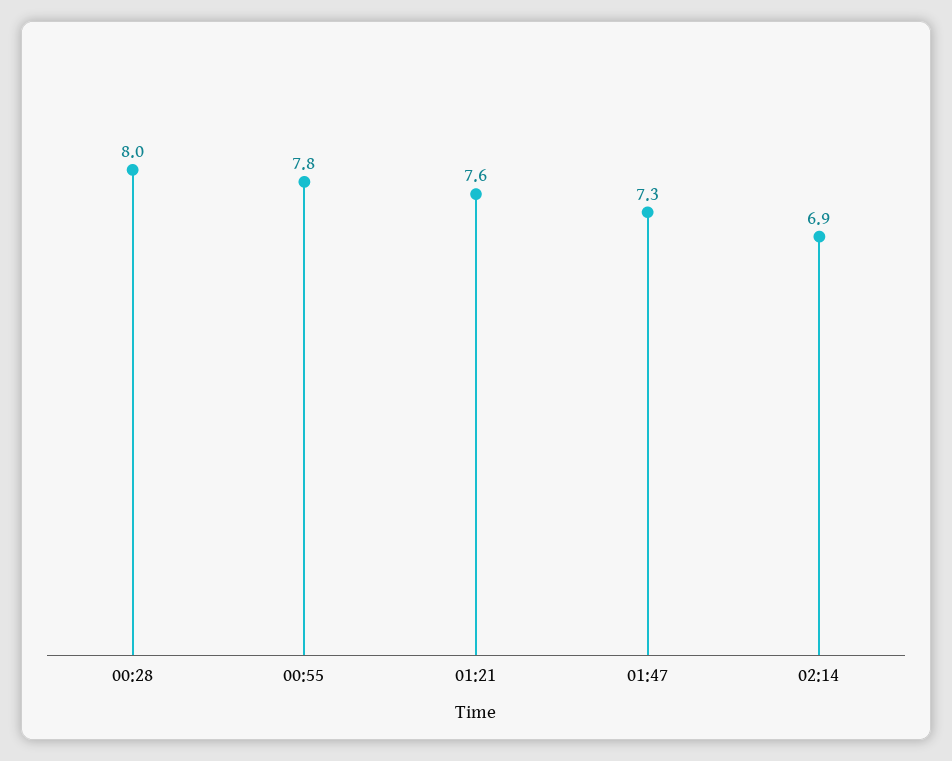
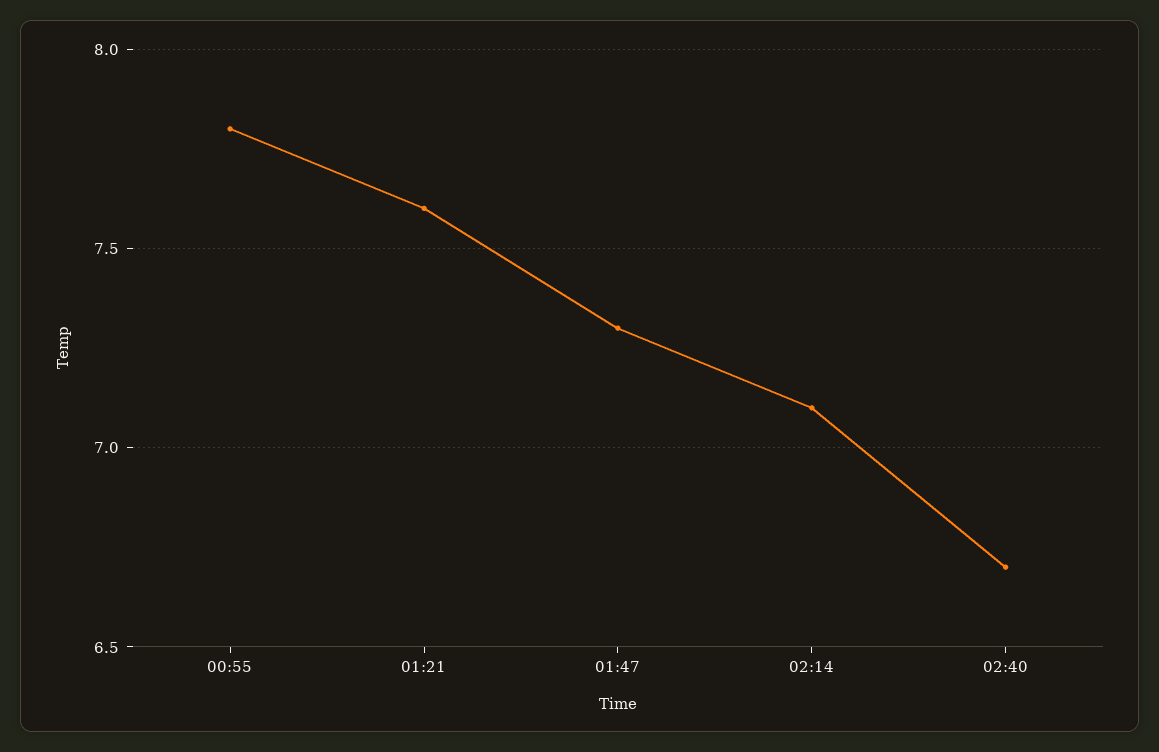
00:28: 8 -> none
02:14: 6.9 -> 7.1
02:40: none -> 6.7

